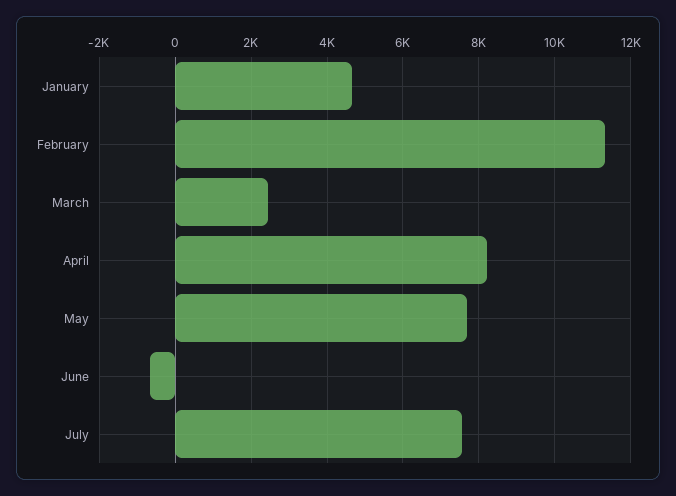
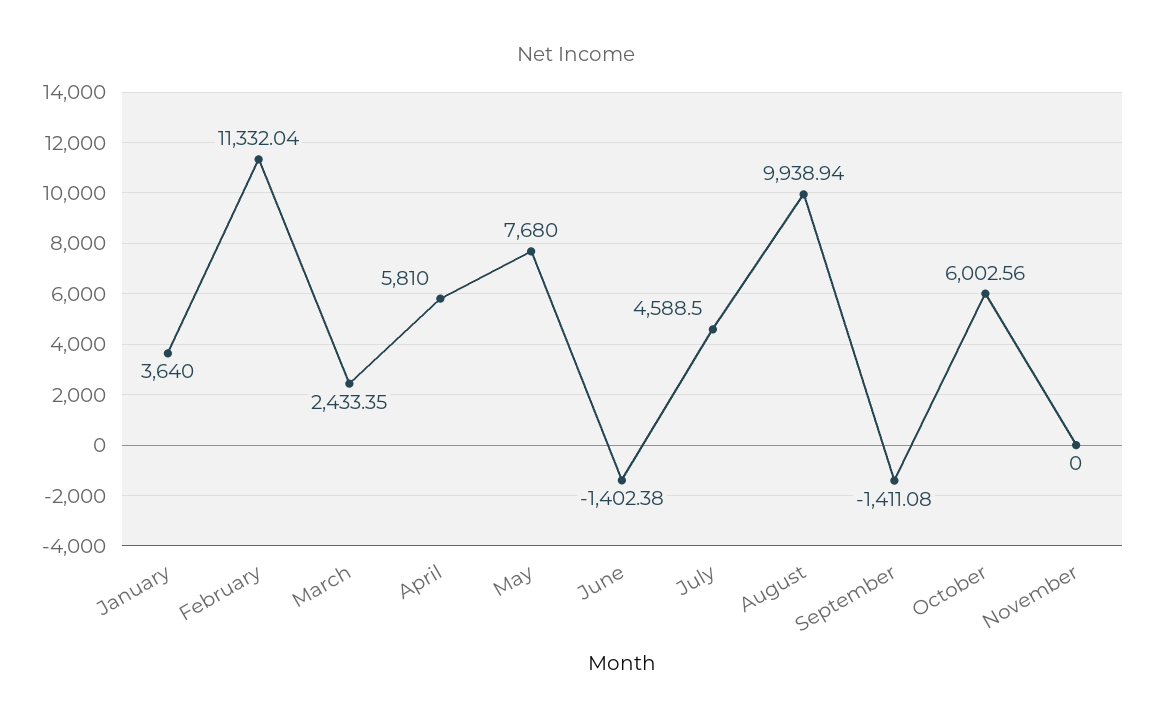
January: 4600 -> 3640
April: 8200 -> 5810
June: -600 -> -1402.38
July: 7600 -> 4588.5
August: none -> 9938.94
September: none -> -1411.08
October: none -> 6002.56
November: none -> 0

